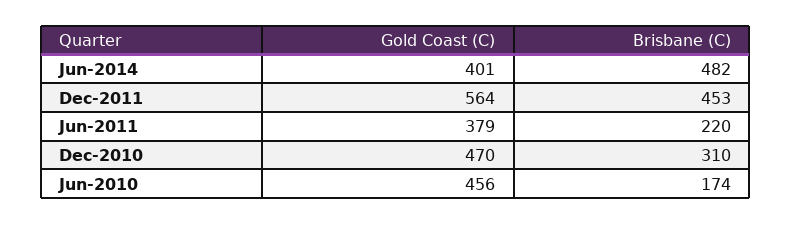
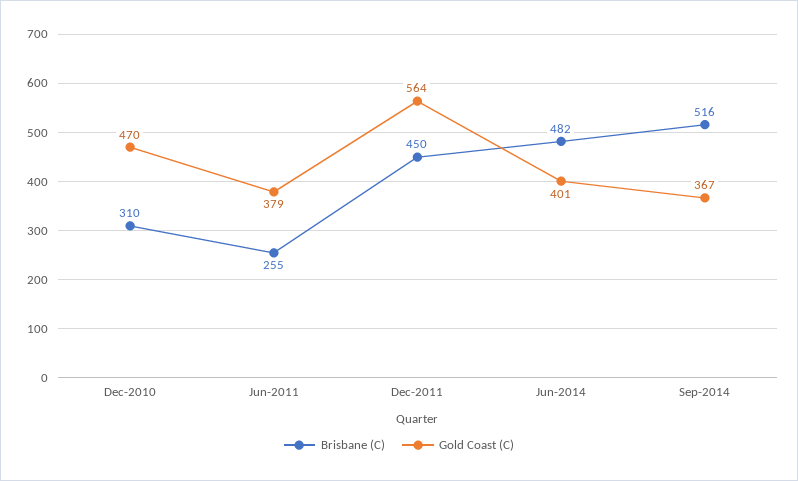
Brisbane (C), Dec-2011: 453 -> 450
Brisbane (C), Jun-2011: 220 -> 255
Gold Coast (C), Jun-2010: 456 -> none
Brisbane (C), Jun-2010: 174 -> none
Brisbane (C), Sep-2014: none -> 516
Gold Coast (C), Sep-2014: none -> 367

